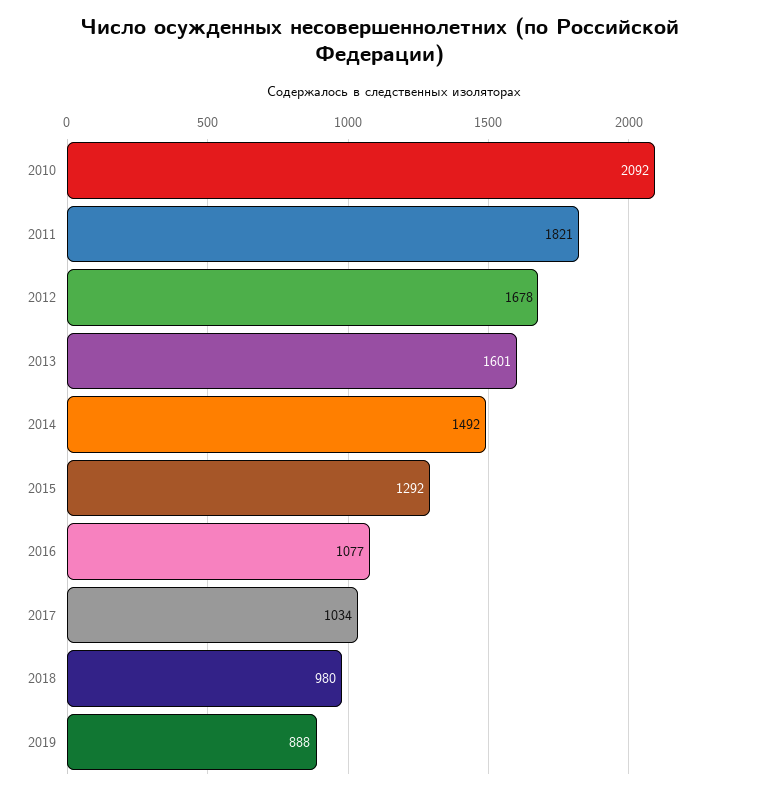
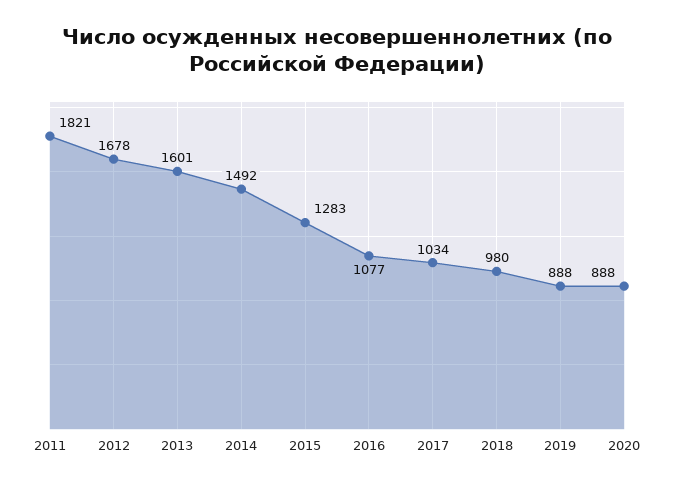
2010: 2092 -> none
2015: 1292 -> 1283
2020: none -> 888

